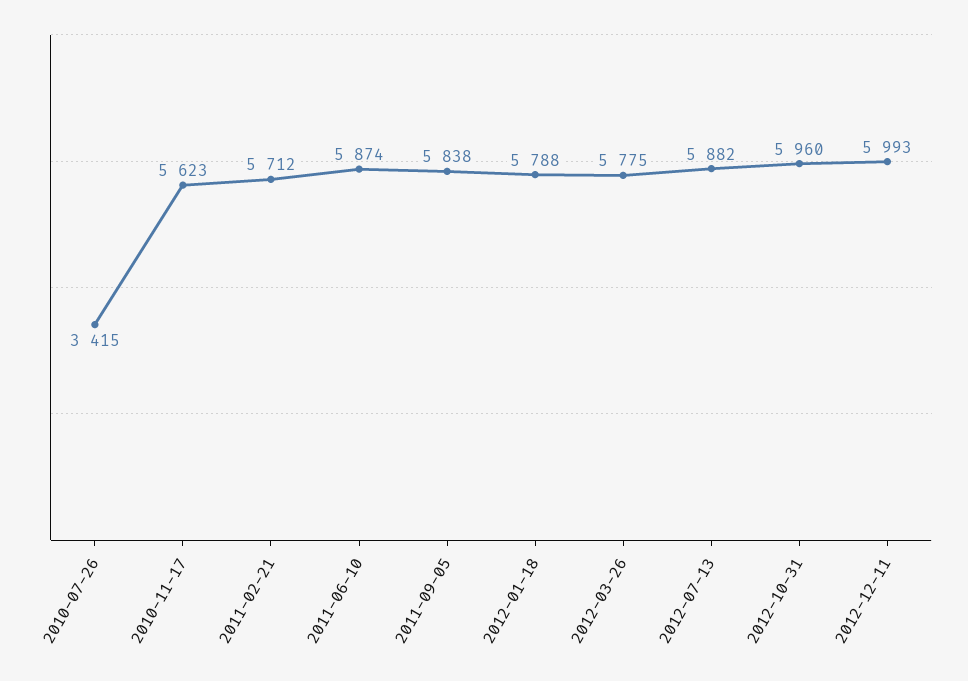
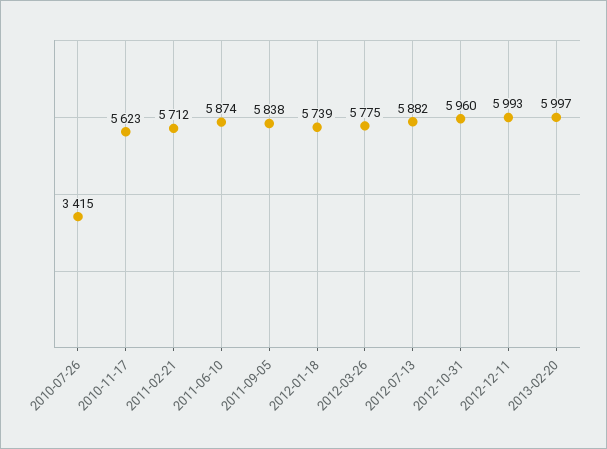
2012-01-18: 5788 -> 5739
2013-02-20: none -> 5997

